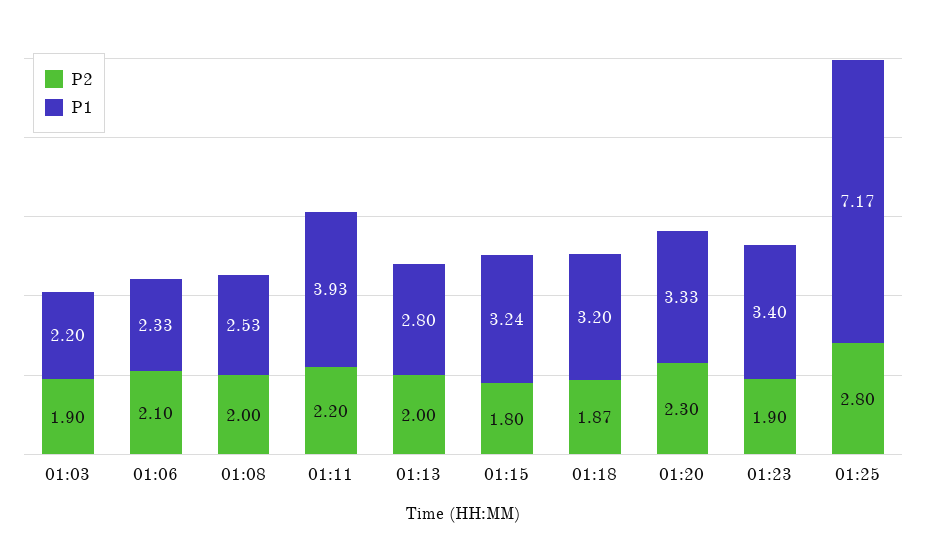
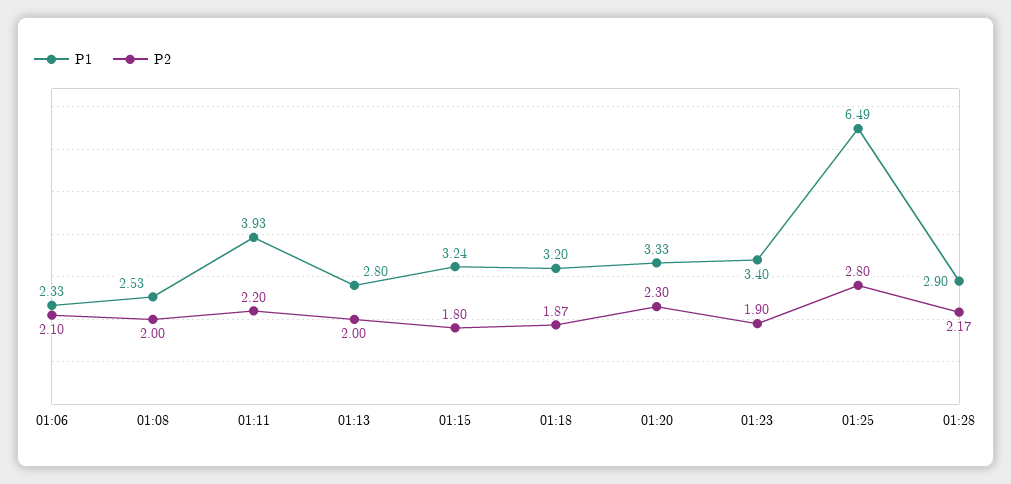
P2, 01:03: 1.9 -> none
P1, 01:03: 2.2 -> none
P1, 01:25: 7.17 -> 6.49
P1, 01:28: none -> 2.9
P2, 01:28: none -> 2.17

